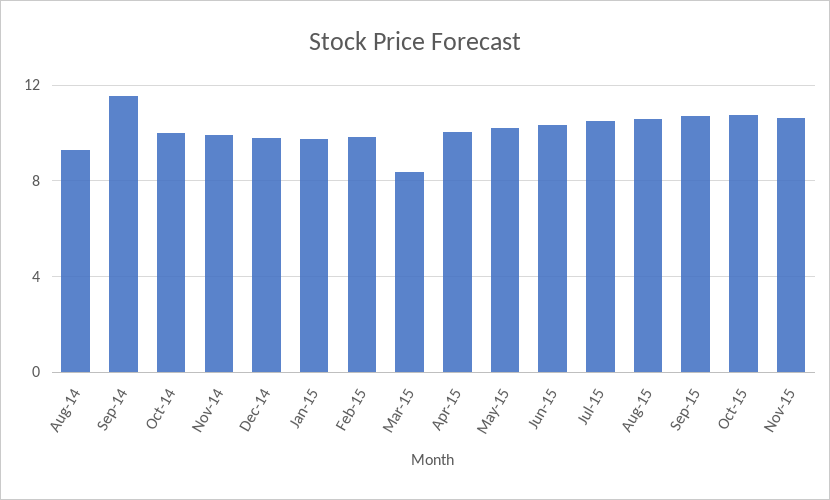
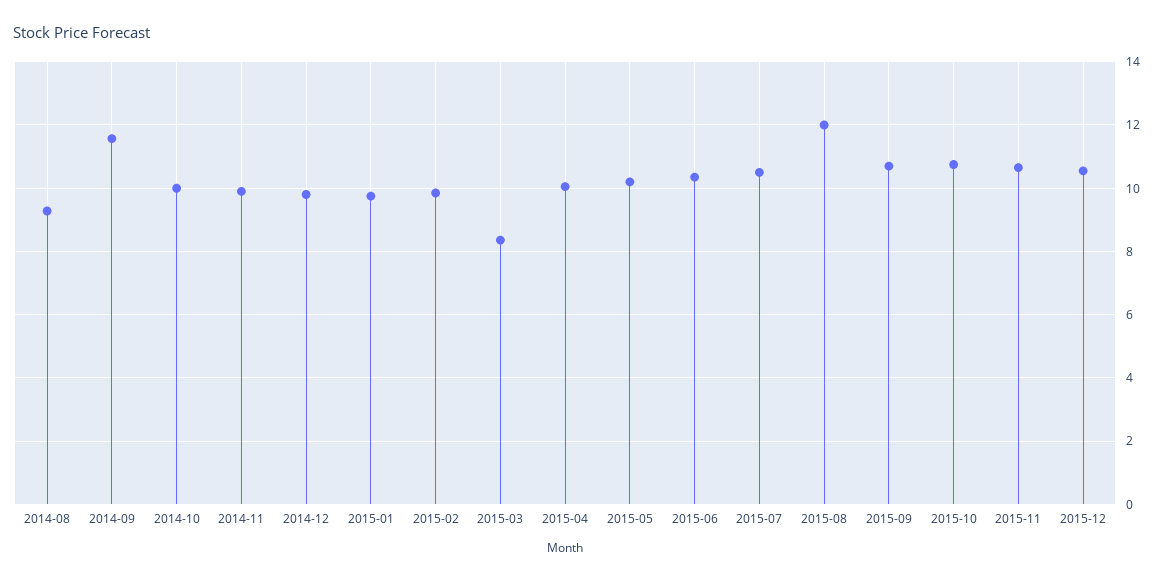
Aug-15: 10.5 -> 12
2015-12: none -> 10.6

